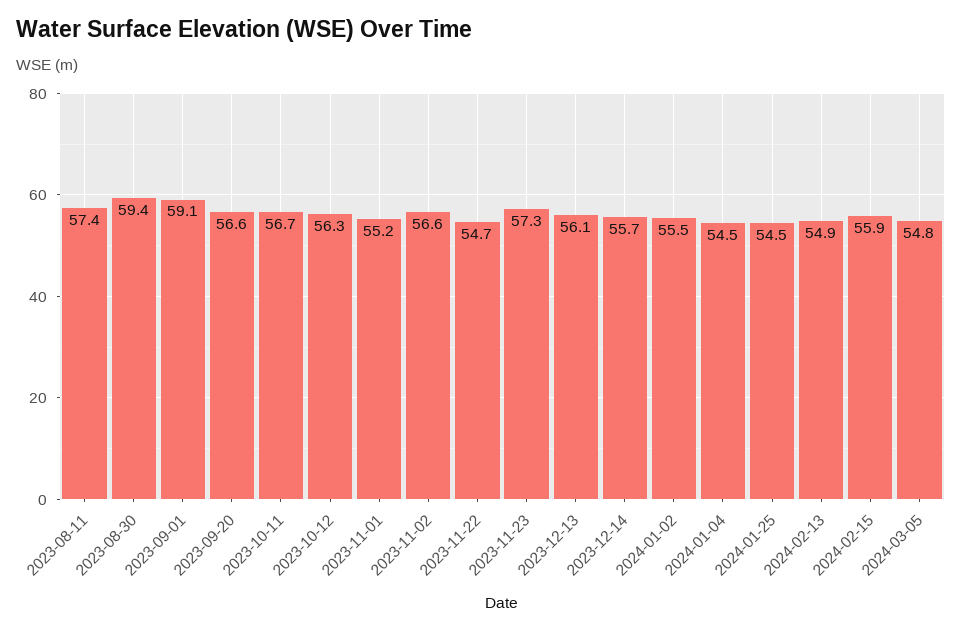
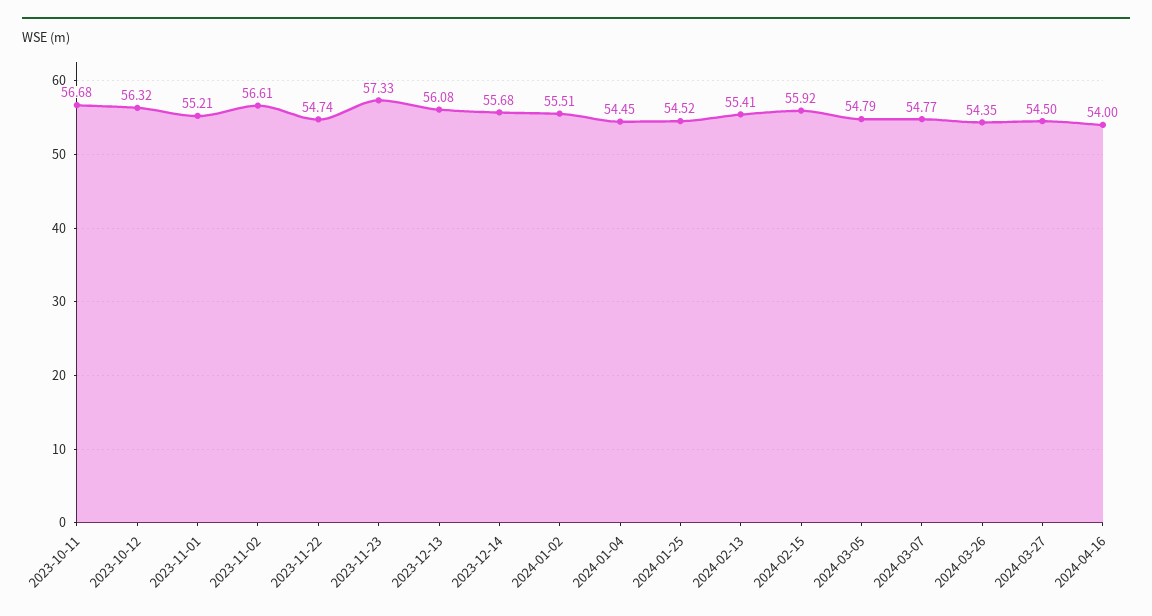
2023-08-11: 57.4 -> none
2023-08-30: 59.4 -> none
2023-09-01: 59.1 -> none
2023-09-20: 56.6 -> none
2024-02-13: 54.9 -> 55.41
2024-03-07: none -> 54.77
2024-03-26: none -> 54.35
2024-03-27: none -> 54.5
2024-04-16: none -> 54

